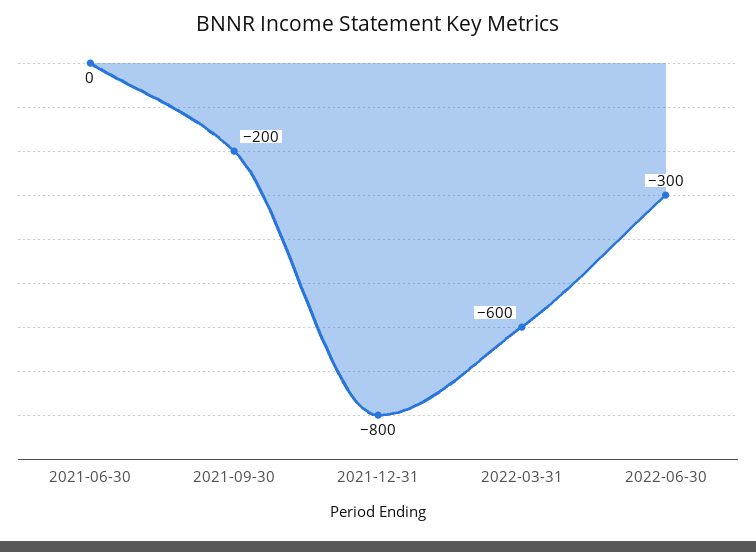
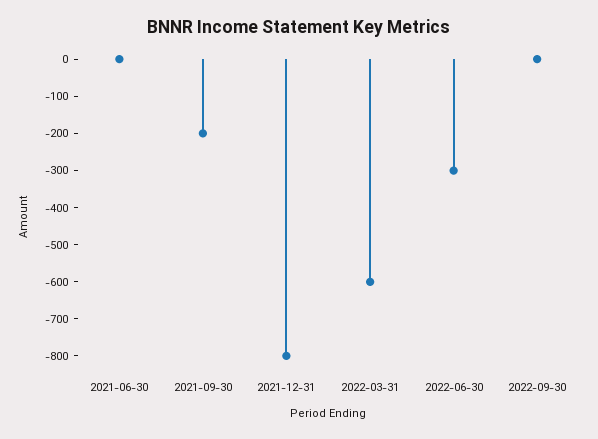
2022-09-30: none -> 0

